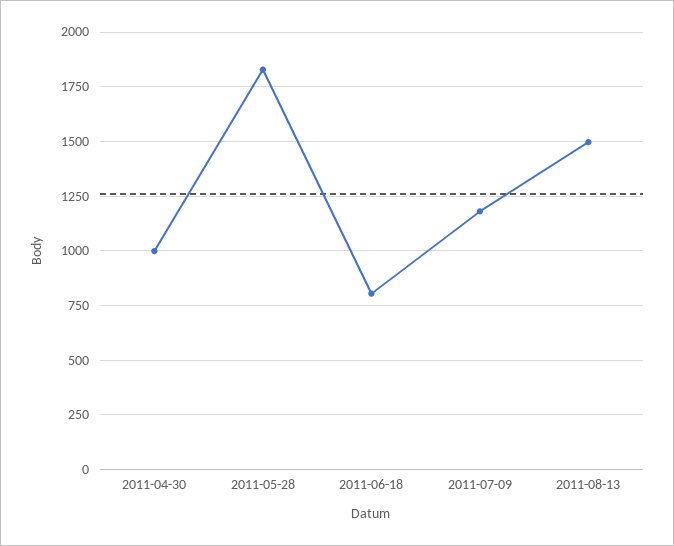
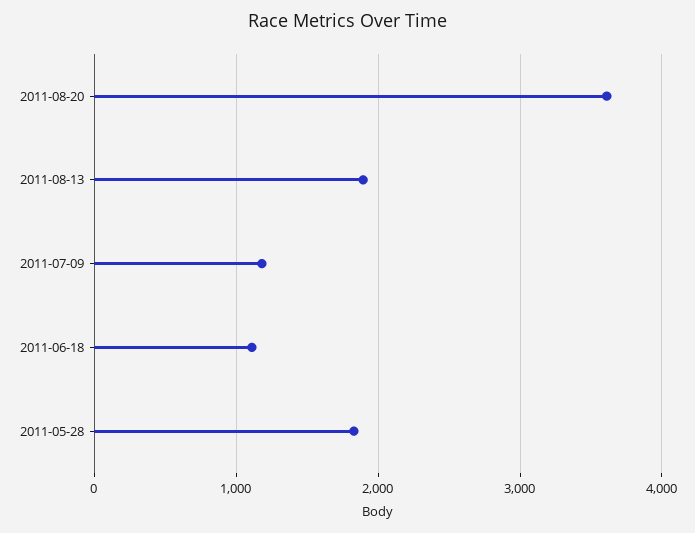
2011-04-30: 1000 -> none
2011-06-18: 800 -> 1100
2011-08-13: 1500 -> 1900
2011-08-20: none -> 3600

